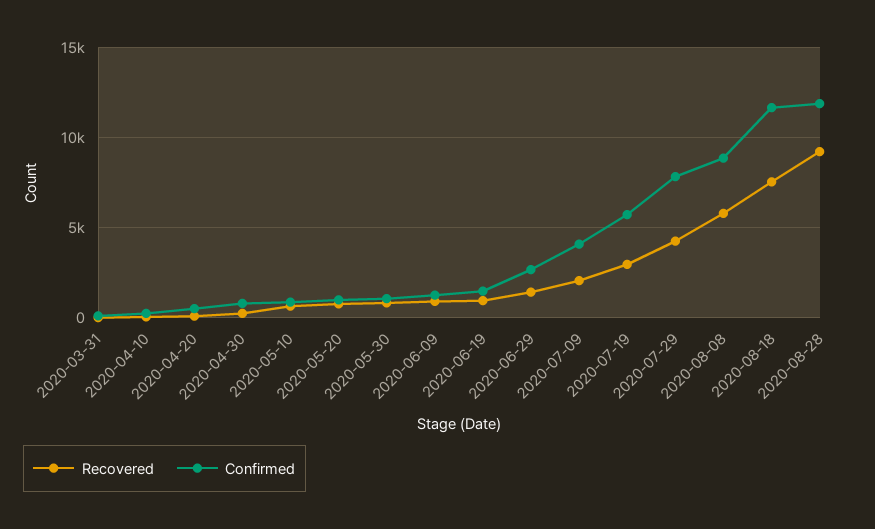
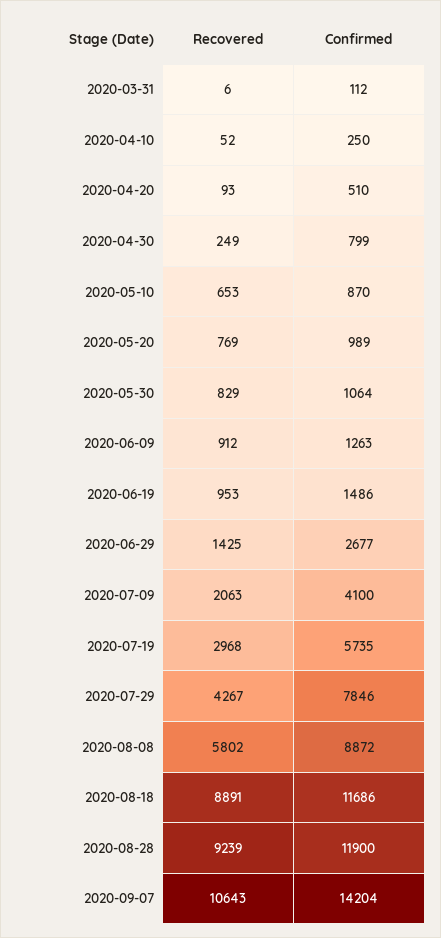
Recovered, 2020-08-18: 7500 -> 8891
Recovered, 2020-09-07: none -> 10643
Confirmed, 2020-09-07: none -> 14204

